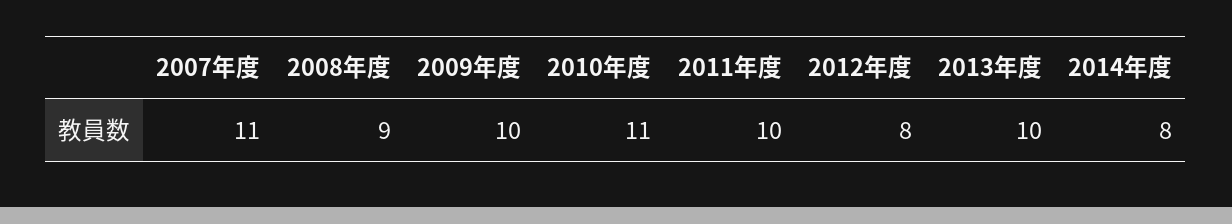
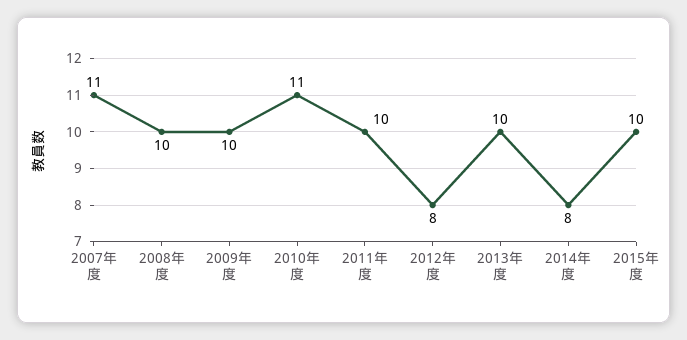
2008年度: 9 -> 10
2015年度: none -> 10

